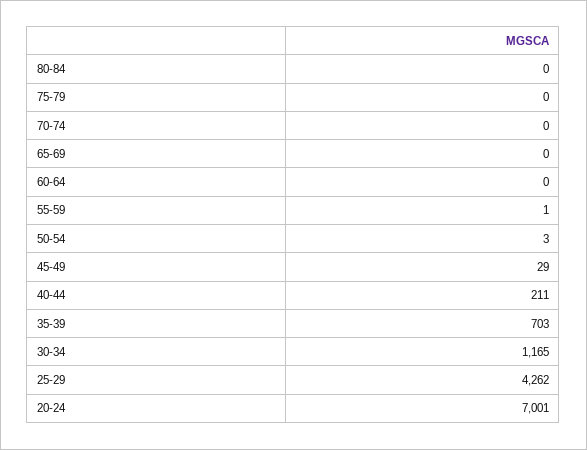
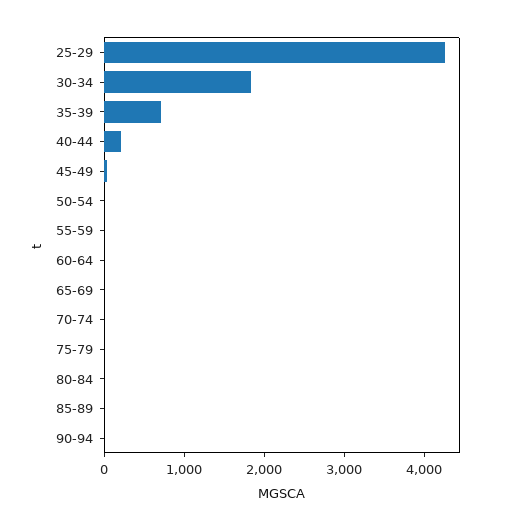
30-34: 1165 -> 1800
20-24: 7001 -> none
85-89: none -> 0
90-94: none -> 0

